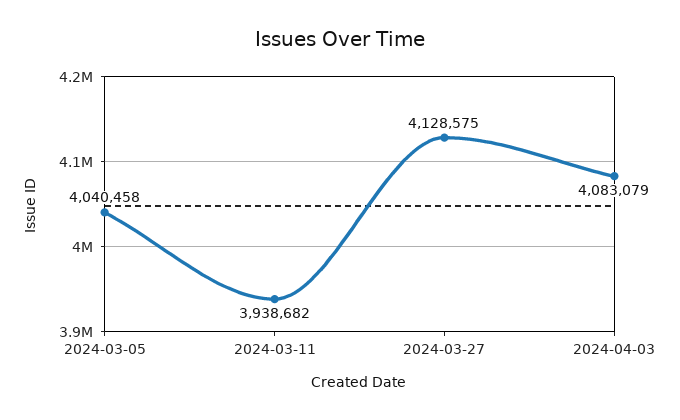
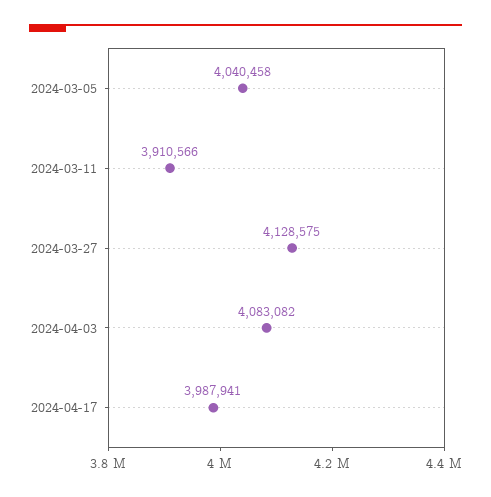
2024-03-11: 3938682 -> 3910566
2024-04-03: 4083079 -> 4083082
2024-04-17: none -> 3987941

